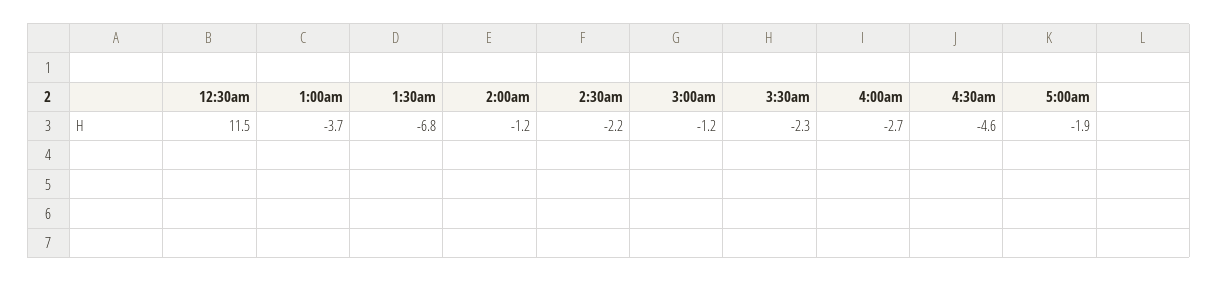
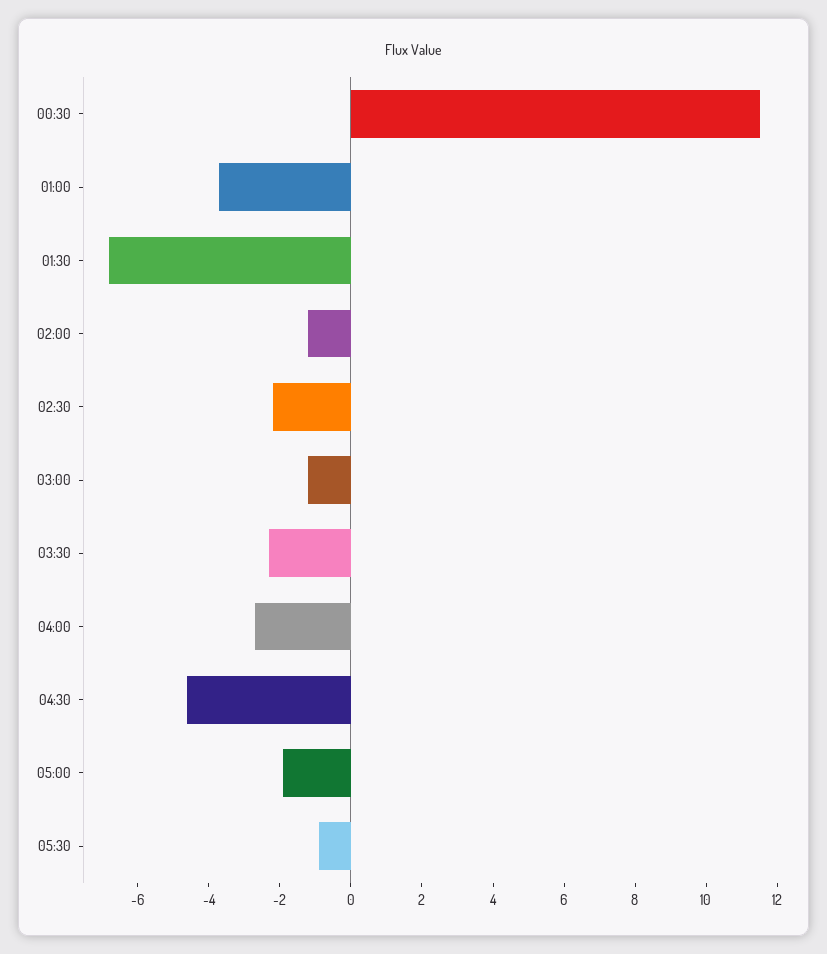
05:30: none -> -1

